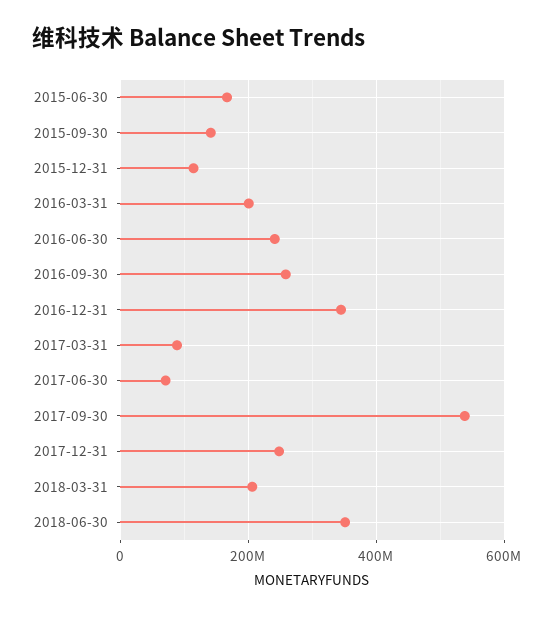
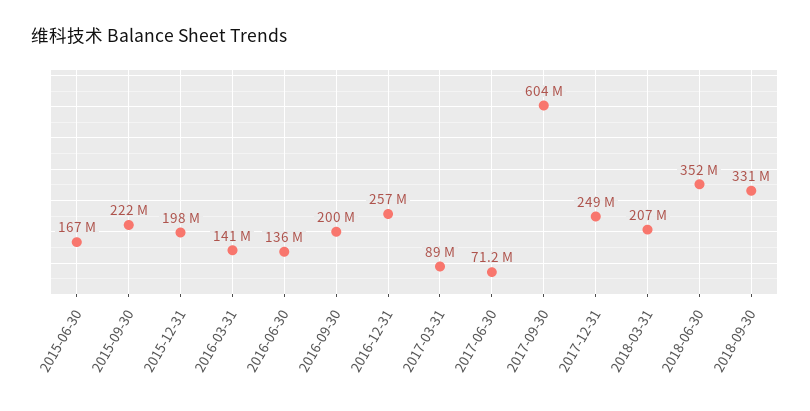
2015-09-30: 140000000 -> 222000000
2015-12-31: 120000000 -> 198000000
2016-03-31: 200000000 -> 141000000
2016-06-30: 240000000 -> 136000000
2016-09-30: 260000000 -> 200000000
2016-12-31: 340000000 -> 257000000
2017-09-30: 540000000 -> 604000000
2018-09-30: none -> 331000000

